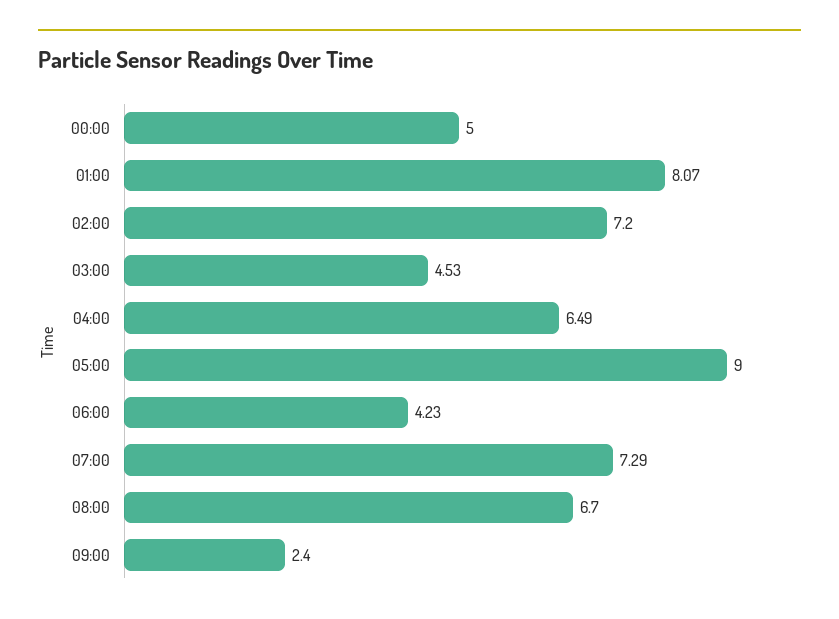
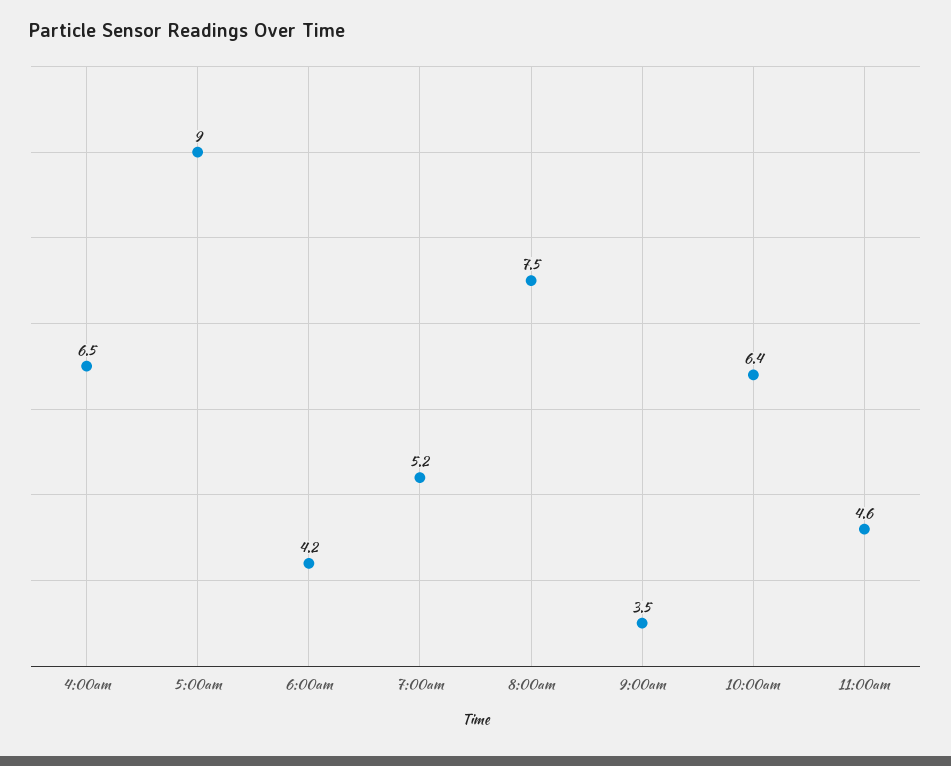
00:00: 5 -> none
01:00: 8.07 -> none
02:00: 7.2 -> none
03:00: 4.53 -> none
07:00: 7.29 -> 5.2
08:00: 6.7 -> 7.5
09:00: 2.4 -> 3.5
10:00am: none -> 6.4
11:00am: none -> 4.6

